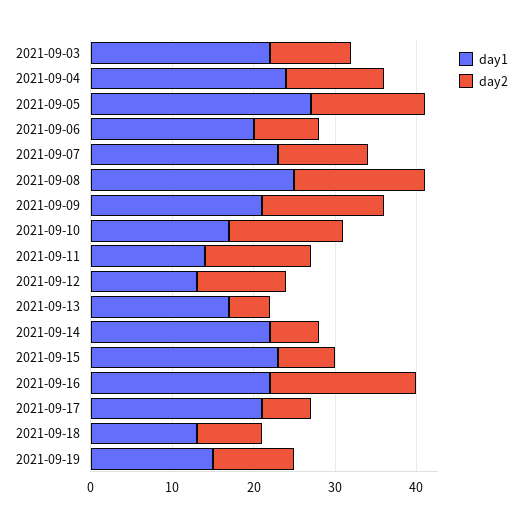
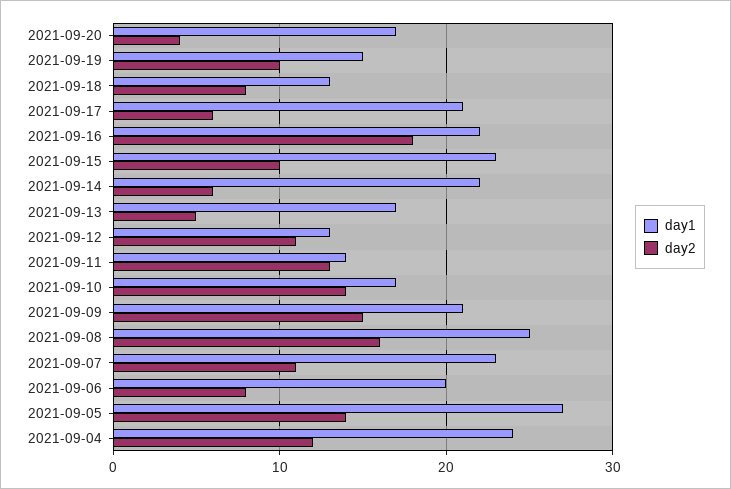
day1, 2021-09-03: 22 -> none
day2, 2021-09-03: 10 -> none
day2, 2021-09-15: 7 -> 10
day1, 2021-09-20: none -> 17
day2, 2021-09-20: none -> 4

